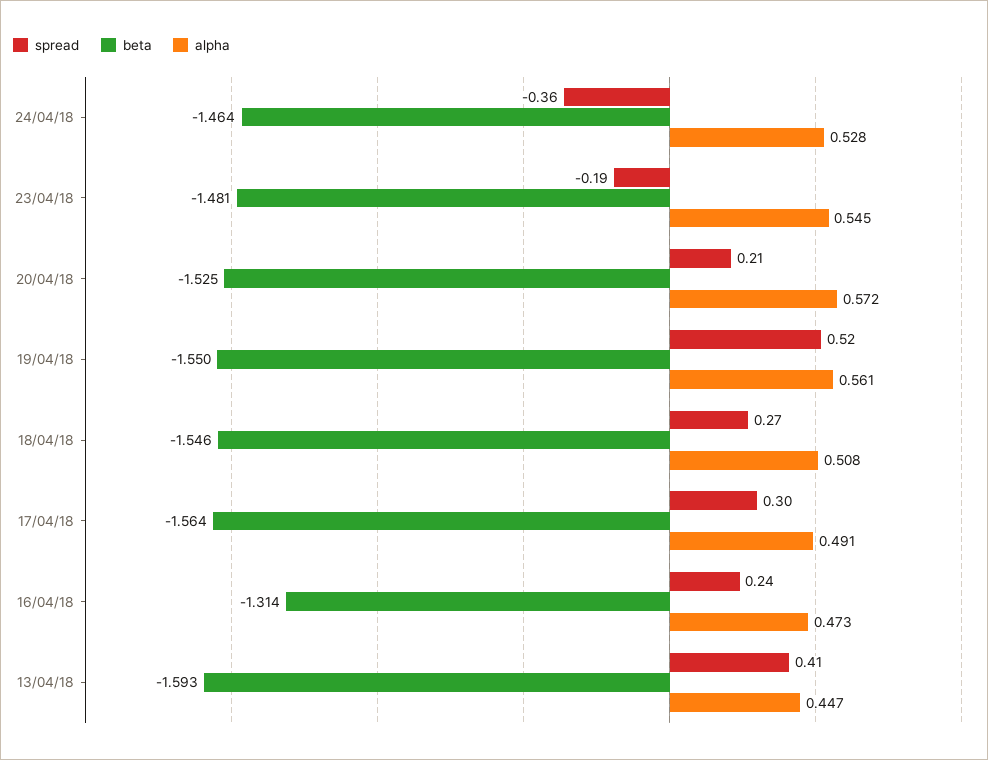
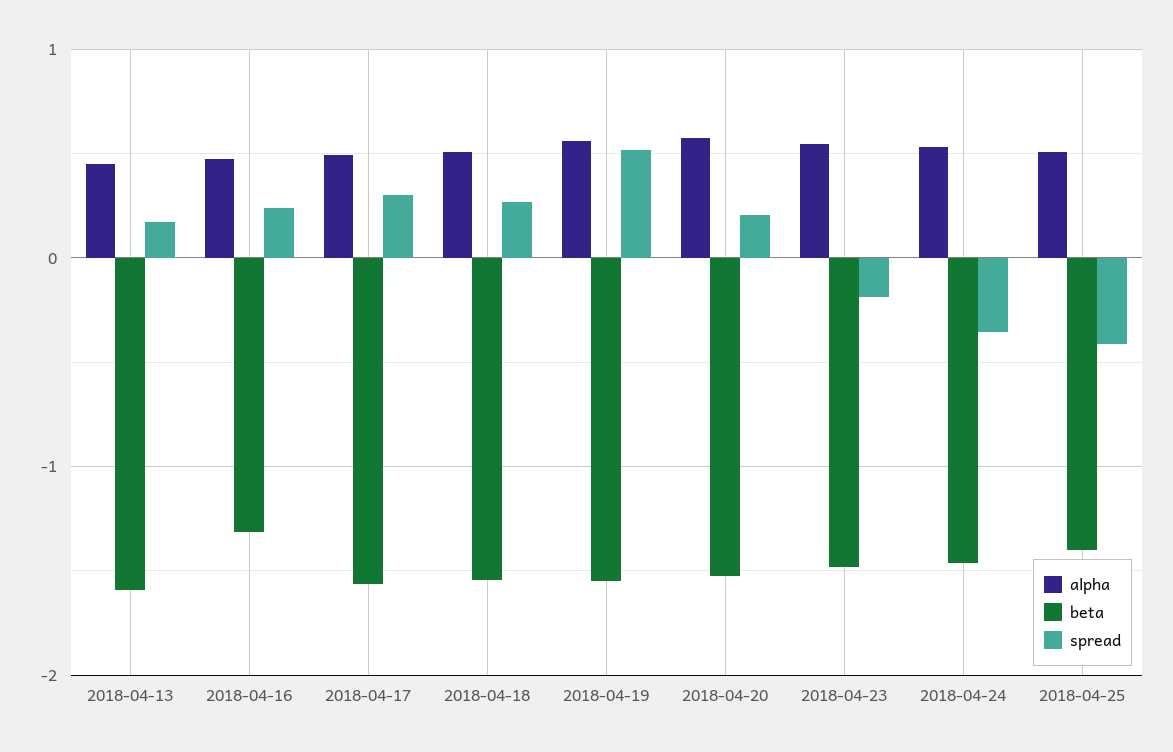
spread, 13/04/18: 0.41 -> 0.2
alpha, 2018-04-25: none -> 0.5
beta, 2018-04-25: none -> -1.4
spread, 2018-04-25: none -> -0.4

